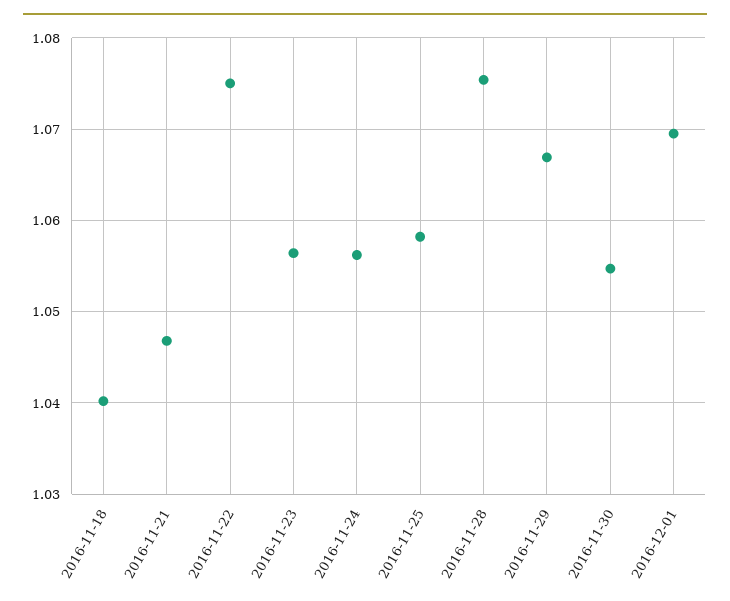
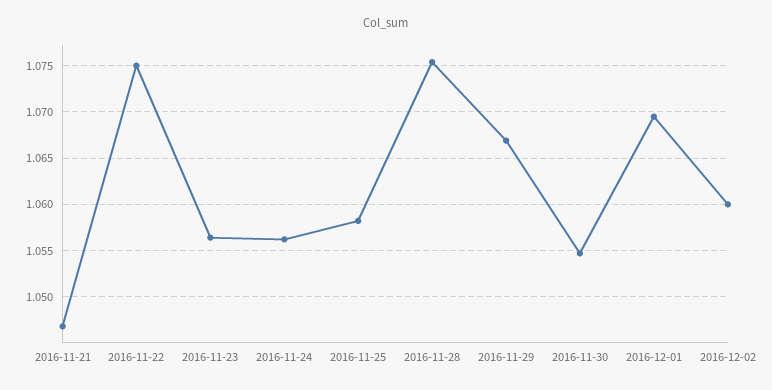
2016-11-18: 1.04 -> none
2016-12-02: none -> 1.06

